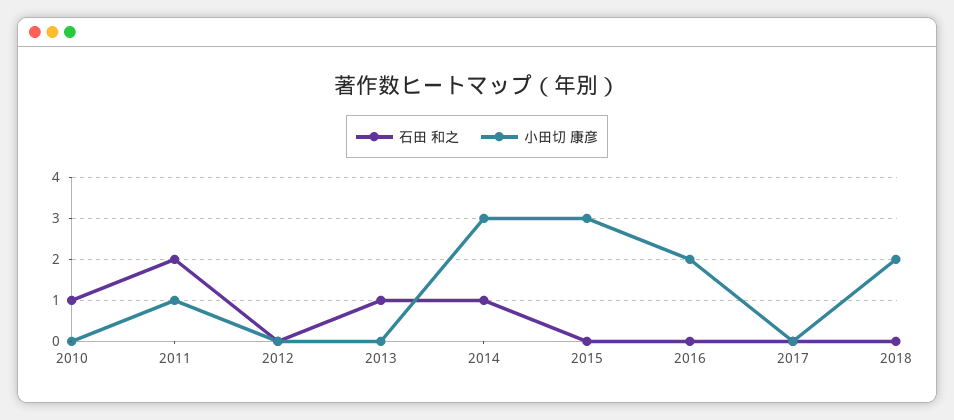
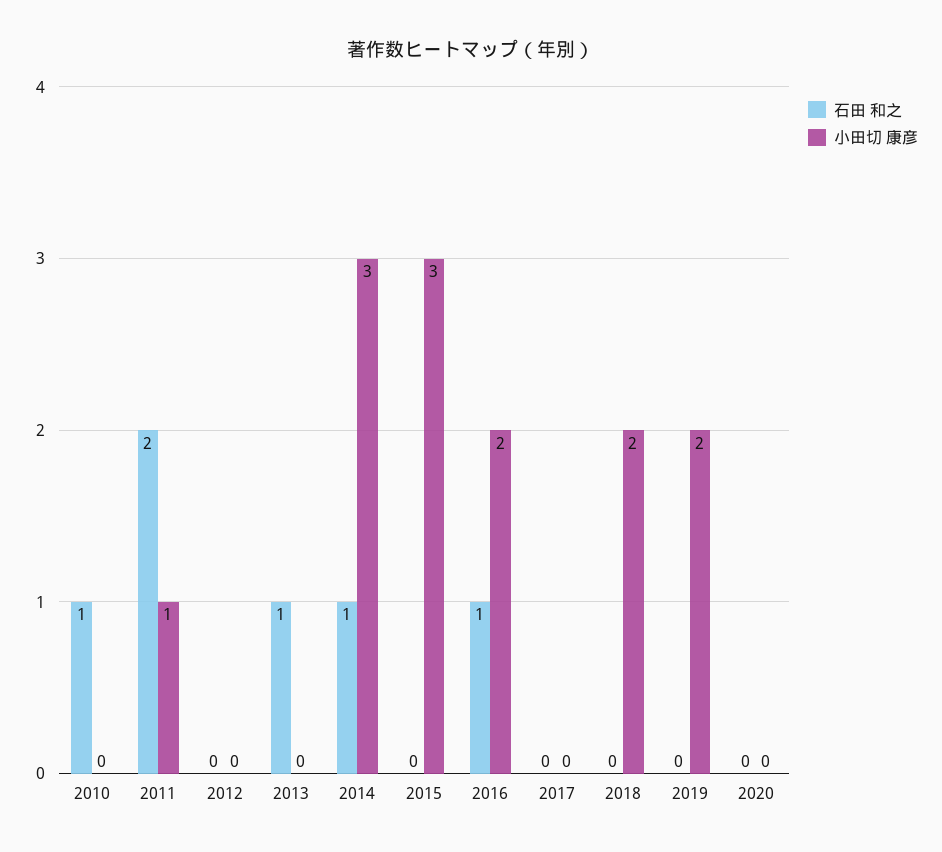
石田 和之, 2016: 0 -> 1
石田 和之, 2019: none -> 0
小田切 康彦, 2019: none -> 2
石田 和之, 2020: none -> 0
小田切 康彦, 2020: none -> 0

